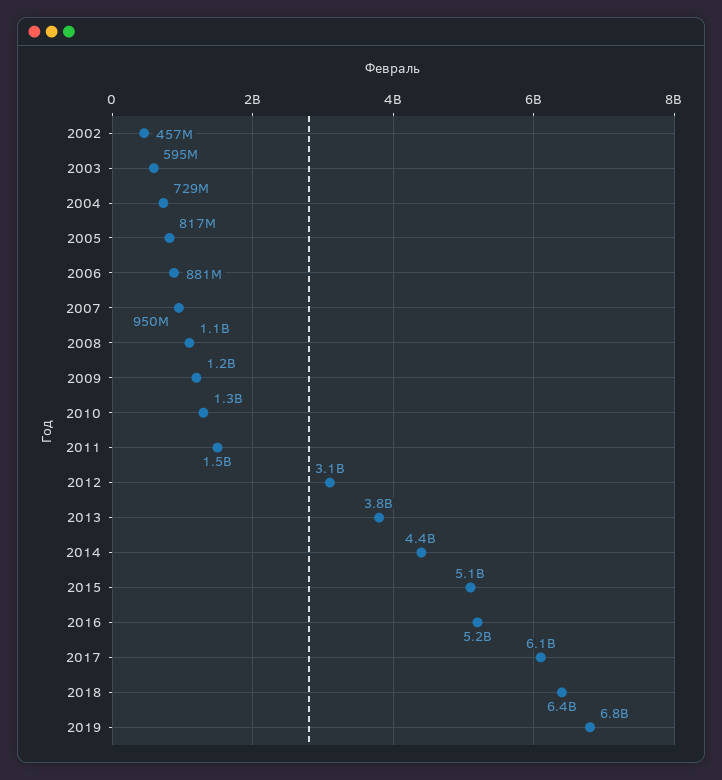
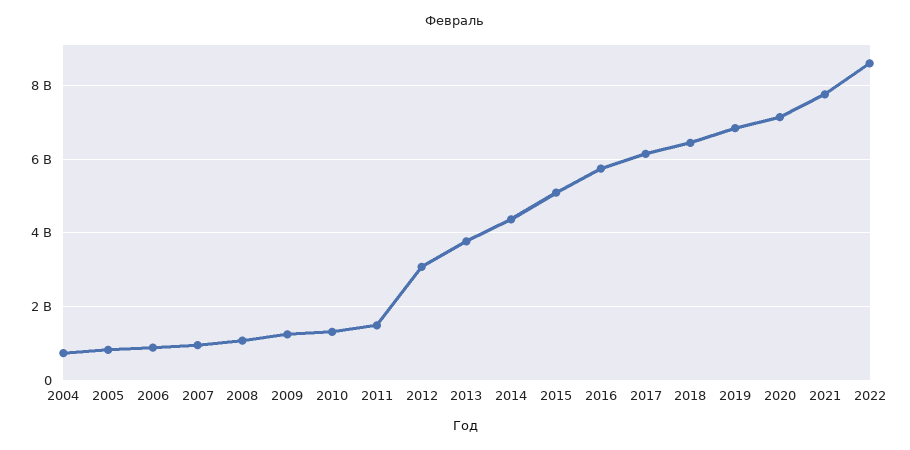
2002: 457000000 -> none
2003: 595000000 -> none
2016: 5200000000 -> 5800000000
2020: none -> 7200000000
2021: none -> 7800000000
2022: none -> 8600000000

